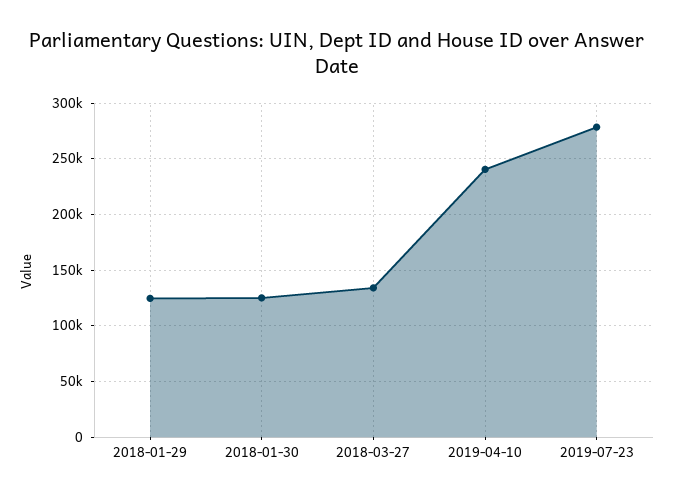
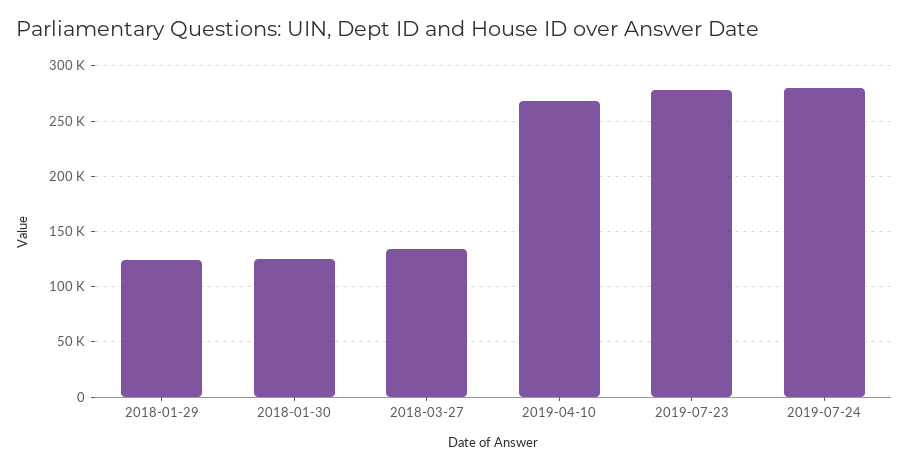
2019-04-10: 240000 -> 270000
2019-07-24: none -> 280000

